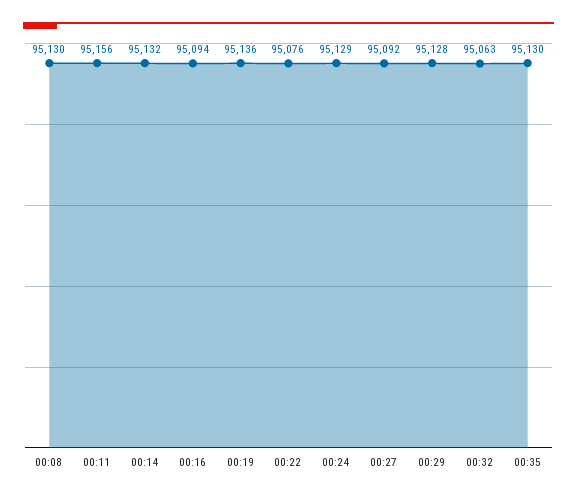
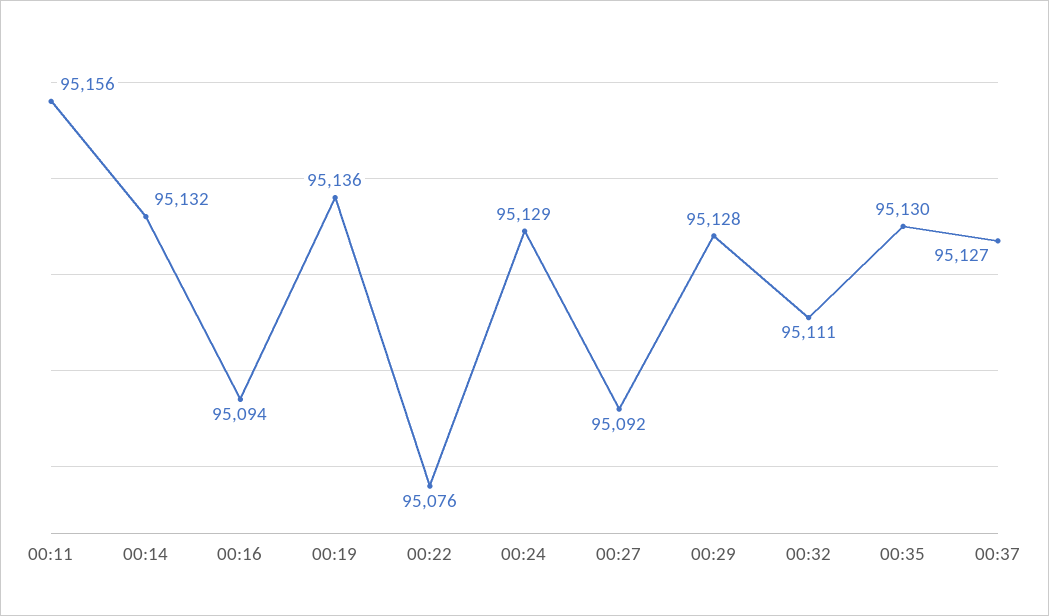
00:08: 95130 -> none
00:32: 95063 -> 95111
00:37: none -> 95127

